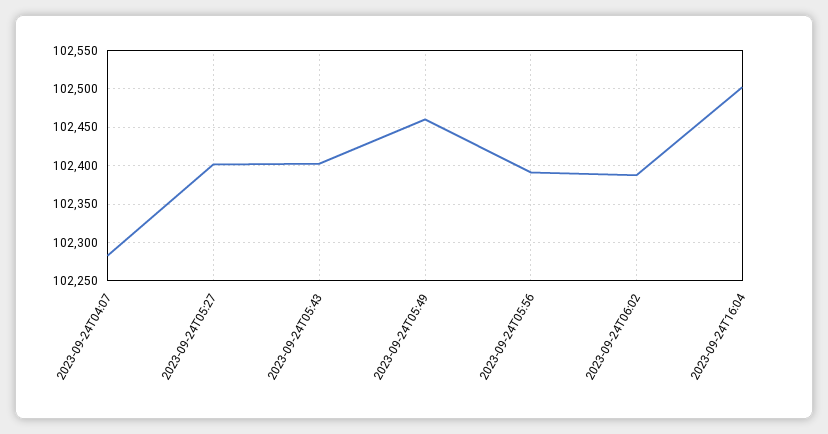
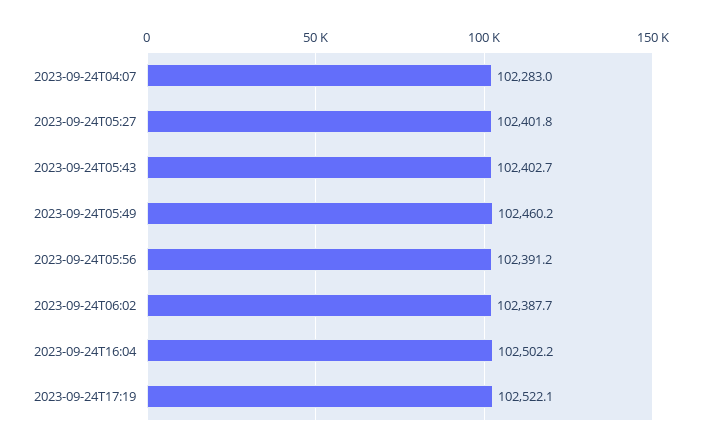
2023-09-24T17:19: none -> 102522.1

